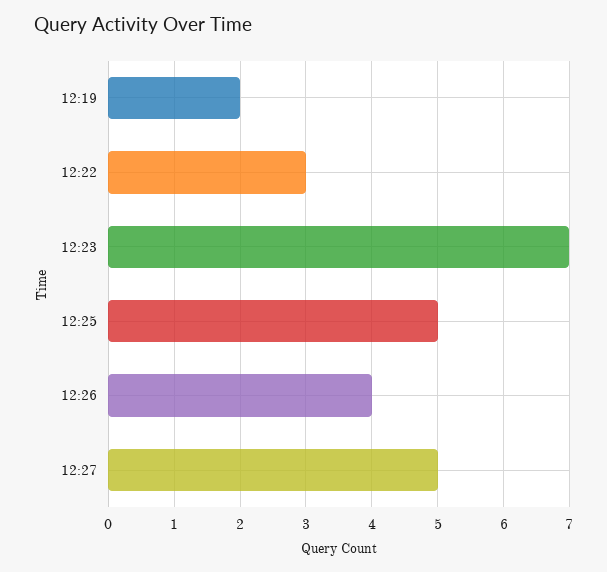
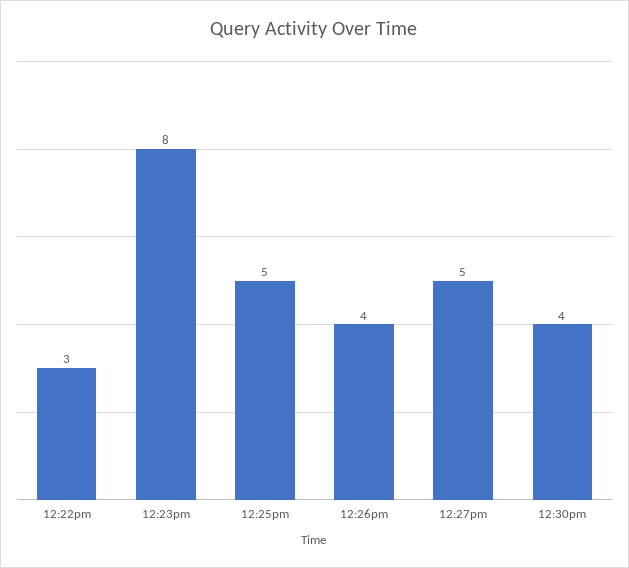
12:19: 2 -> none
12:23: 7 -> 8
12:30pm: none -> 4

